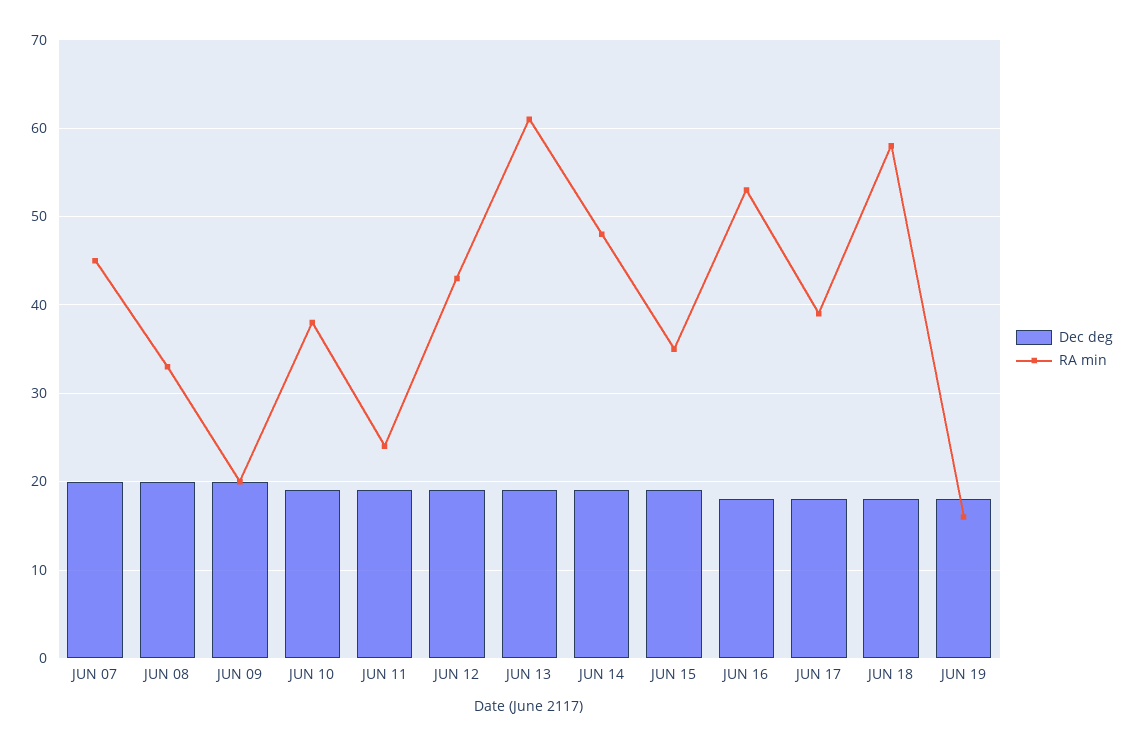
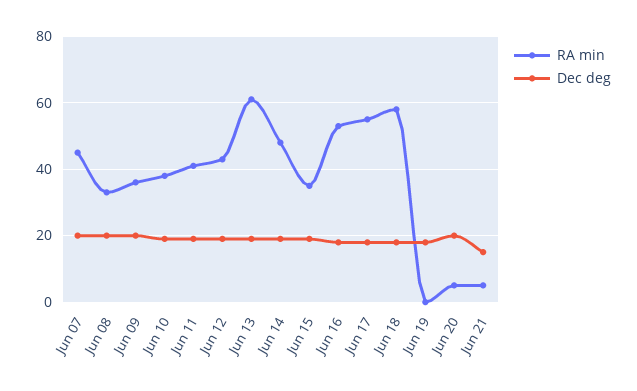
RA min, JUN 09: 20 -> 35
RA min, JUN 11: 24 -> 40
RA min, JUN 17: 39 -> 55
RA min, JUN 19: 16 -> 0
RA min, Jun 20: none -> 5
Dec deg, Jun 20: none -> 20
RA min, Jun 21: none -> 5
Dec deg, Jun 21: none -> 15

